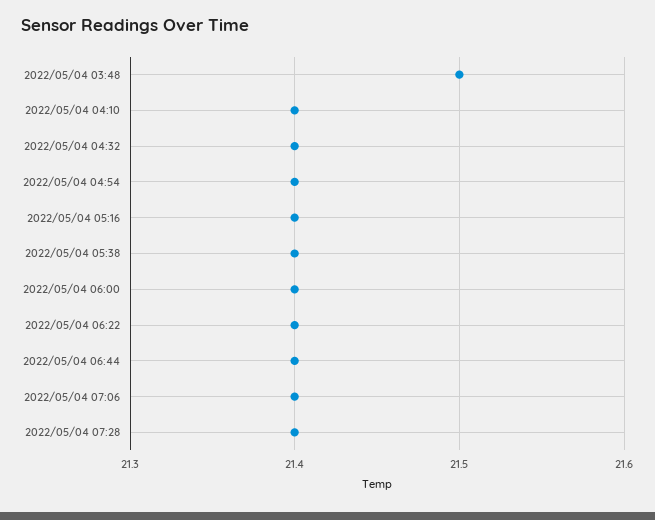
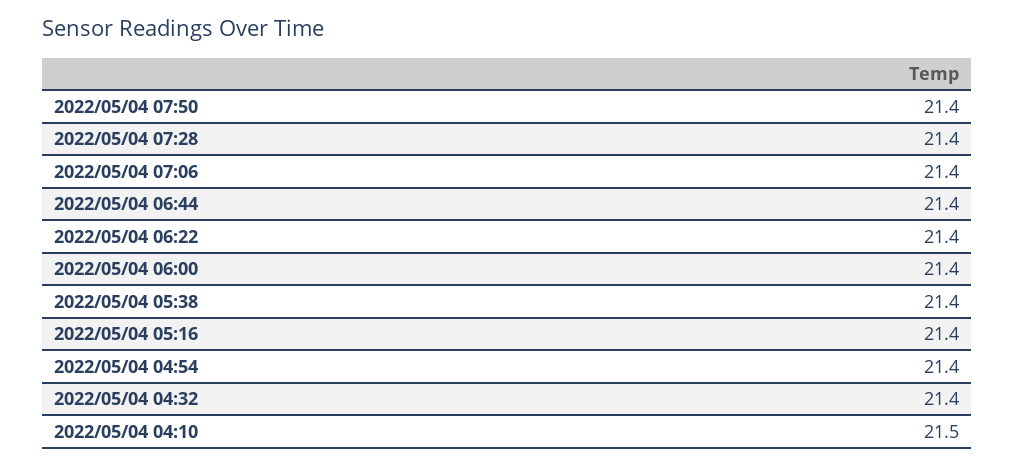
2022/05/04 03:48: 21.5 -> none
2022/05/04 04:10: 21.4 -> 21.5
2022/05/04 07:50: none -> 21.4

